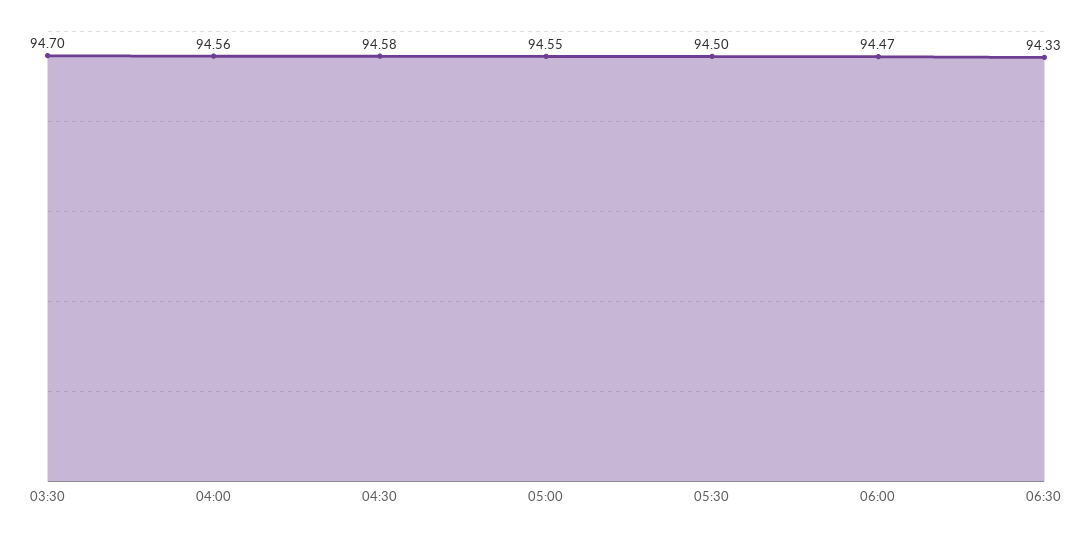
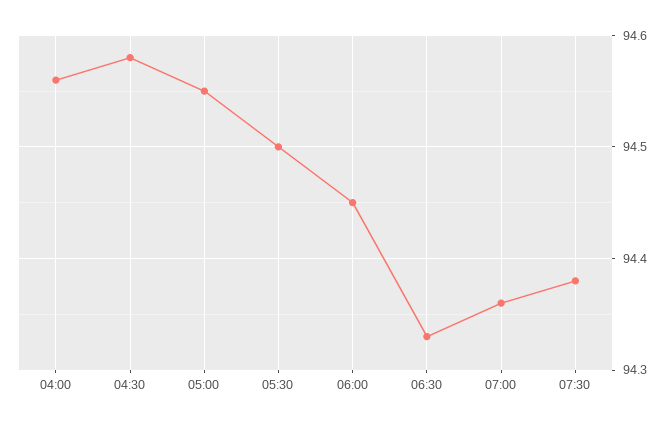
03:30: 94.7 -> none
06:00: 94.47 -> 94.45
07:00: none -> 94.36
07:30: none -> 94.38

